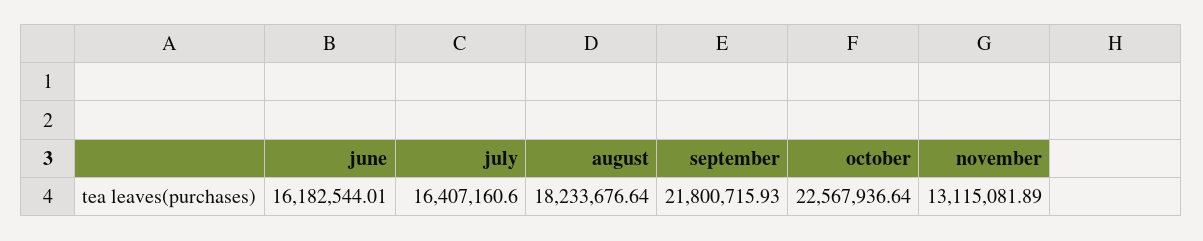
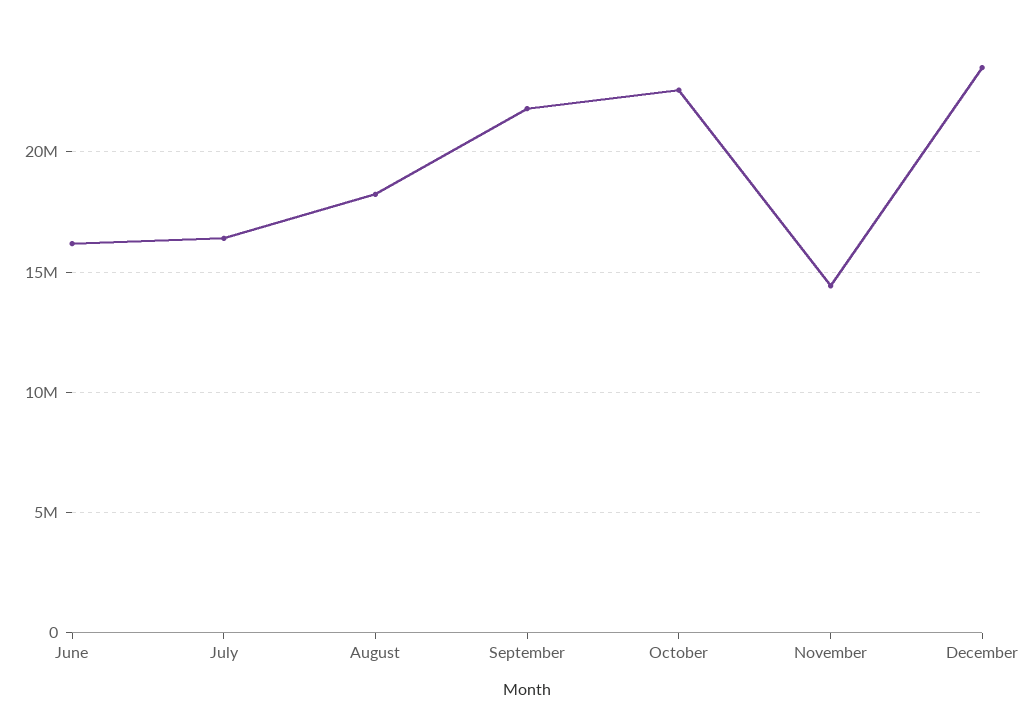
november: 13115081.89 -> 14500000
December: none -> 23500000

